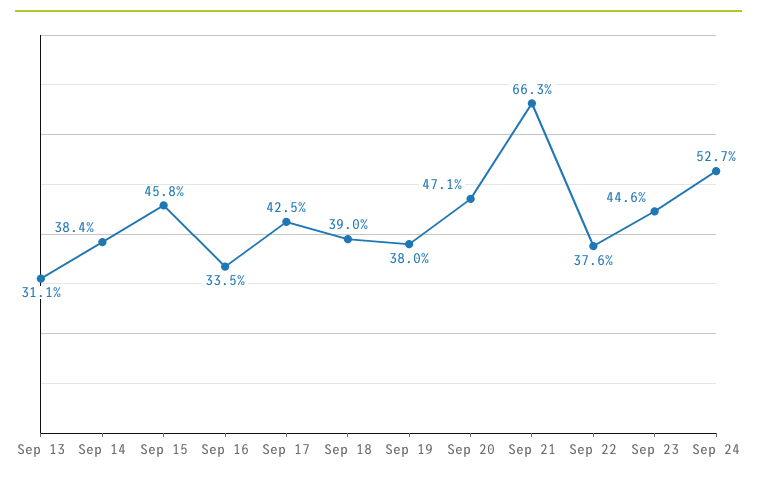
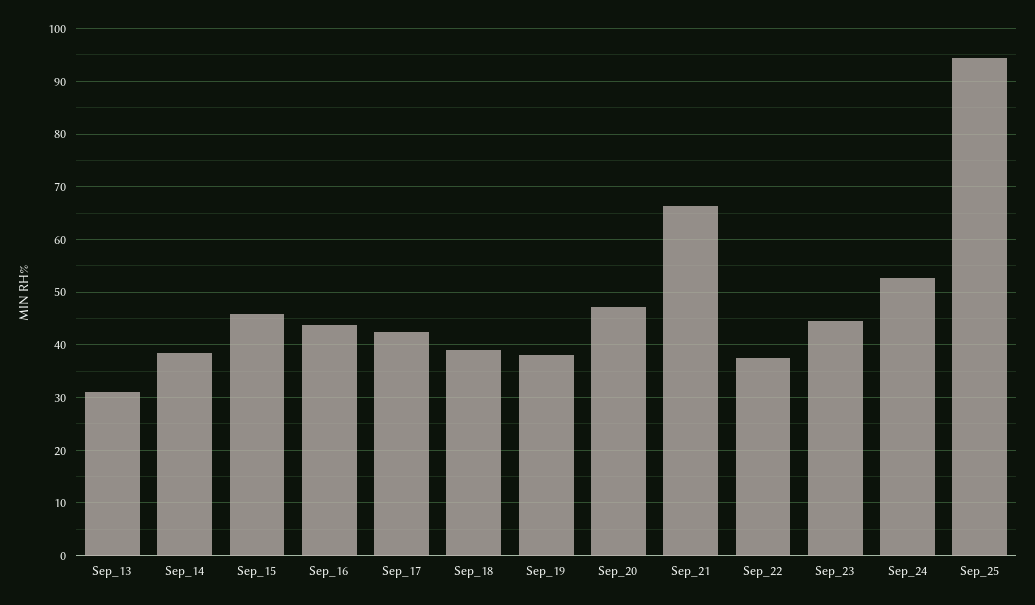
Sep 16: 33.5 -> 44
Sep_25: none -> 94

